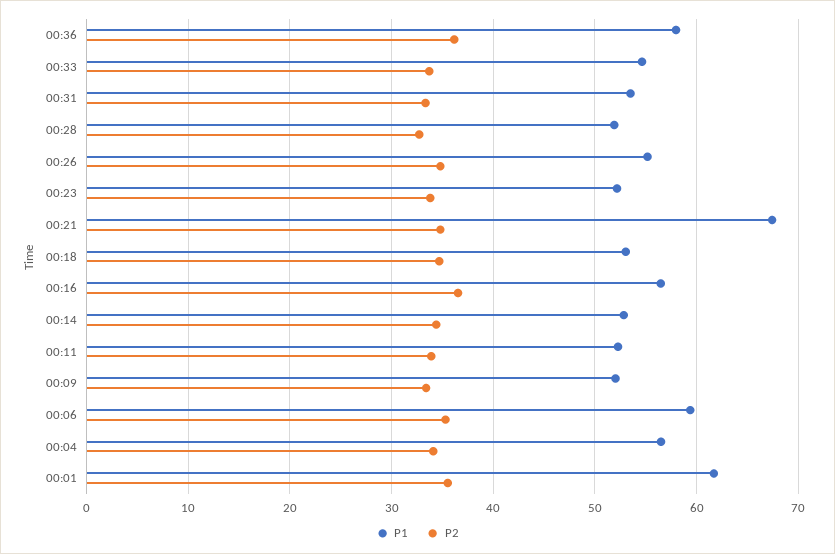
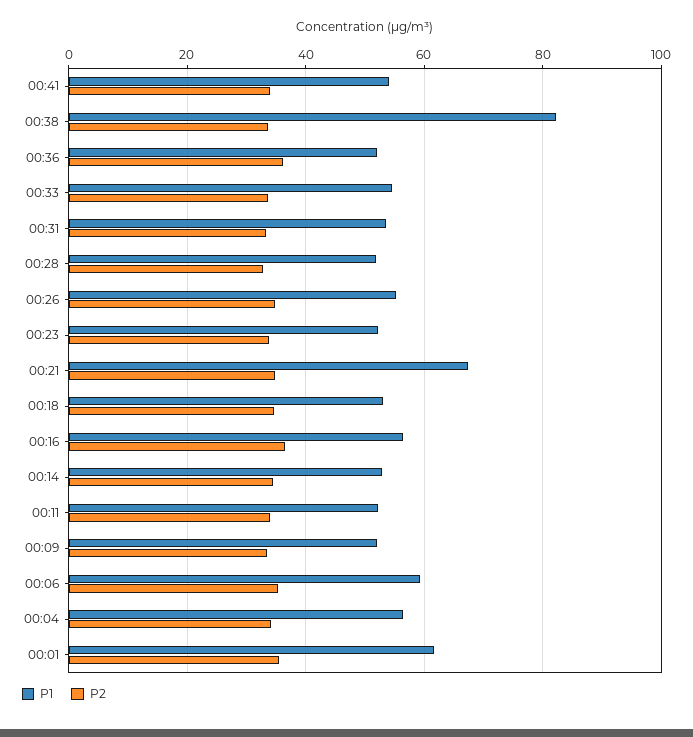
P1, 00:36: 58 -> 52
P1, 00:41: none -> 54
P2, 00:41: none -> 34
P1, 00:38: none -> 82
P2, 00:38: none -> 34

